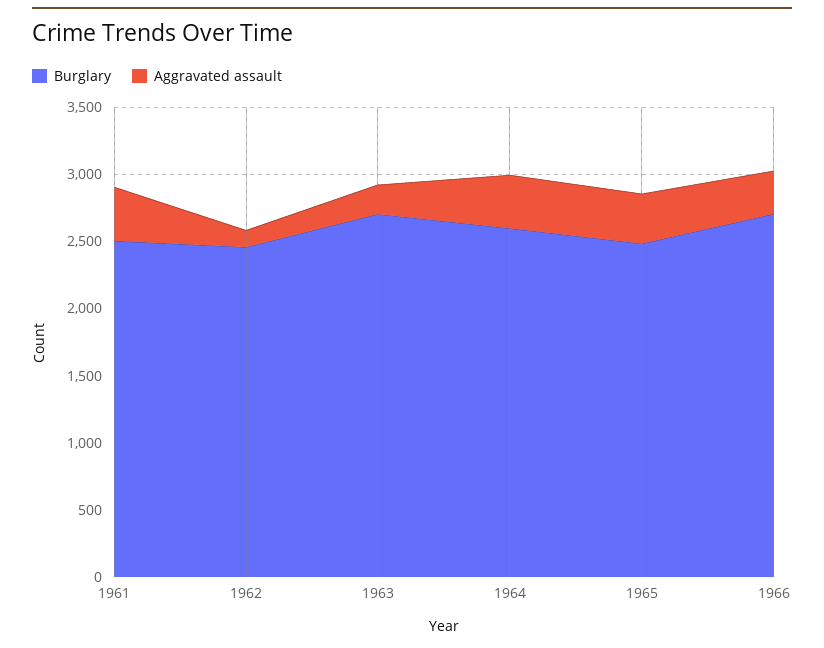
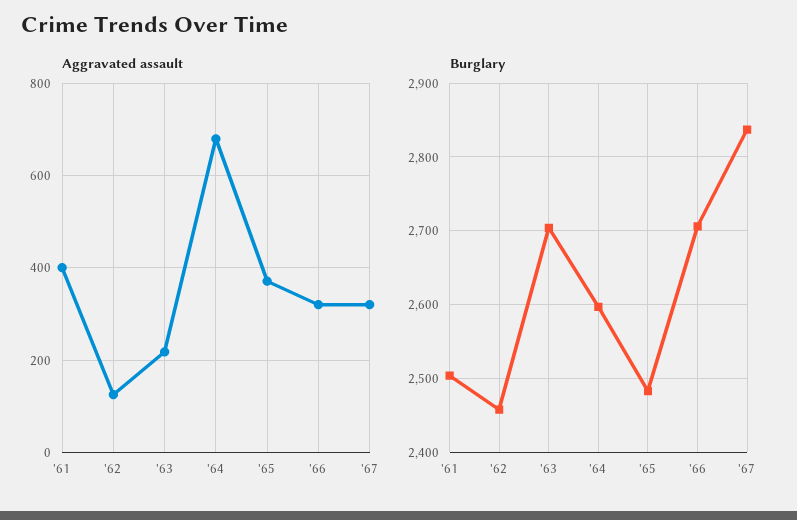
Aggravated assault, 1964: 400 -> 680
Aggravated assault, '67: none -> 320
Burglary, '67: none -> 2840

